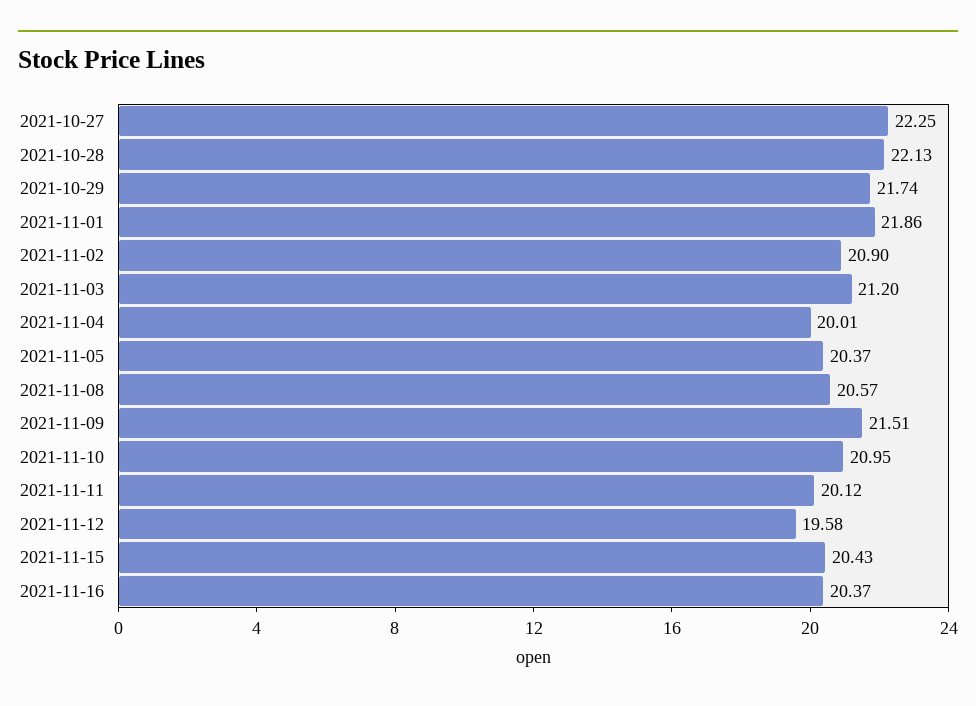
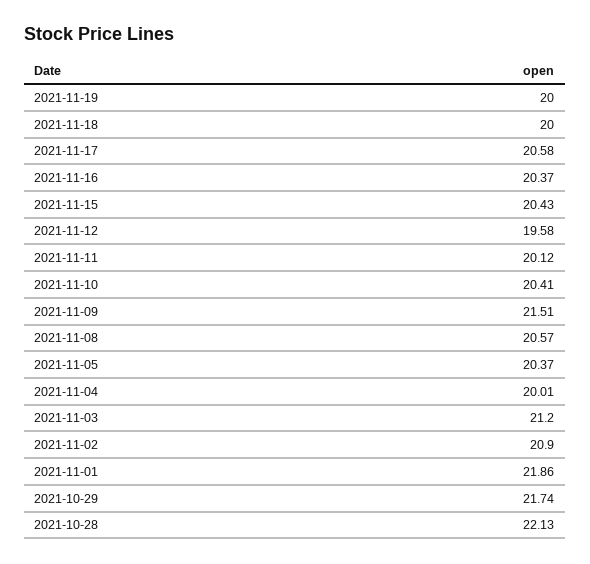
2021-10-27: 22.25 -> none
2021-11-10: 20.95 -> 20.41
2021-11-19: none -> 20
2021-11-18: none -> 20
2021-11-17: none -> 20.58

